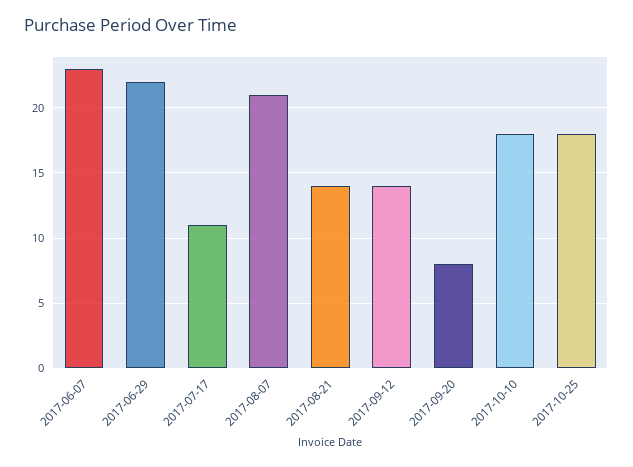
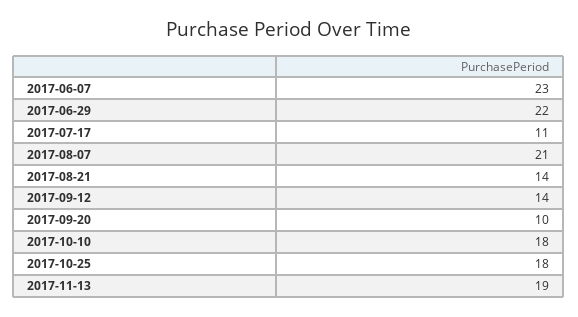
2017-09-20: 8 -> 10
2017-11-13: none -> 19

